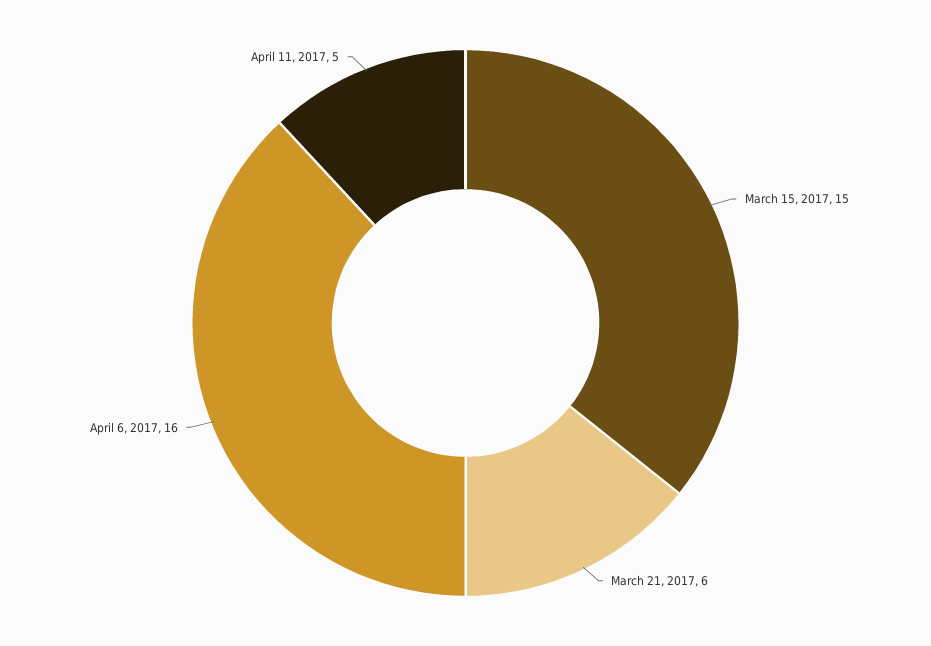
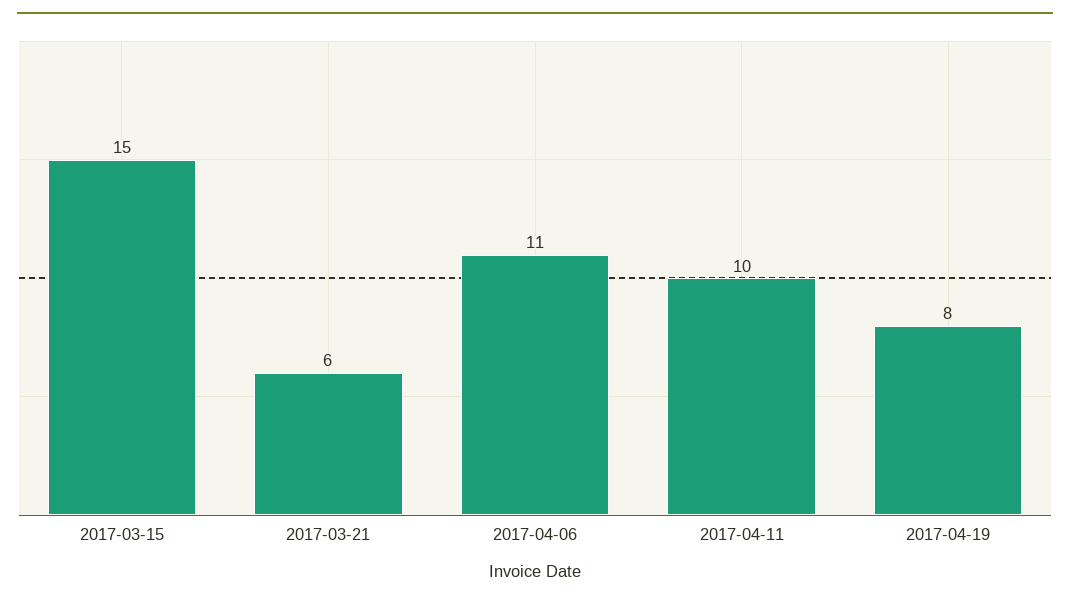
April 6, 2017: 16 -> 11
April 11, 2017: 5 -> 10
2017-04-19: none -> 8

